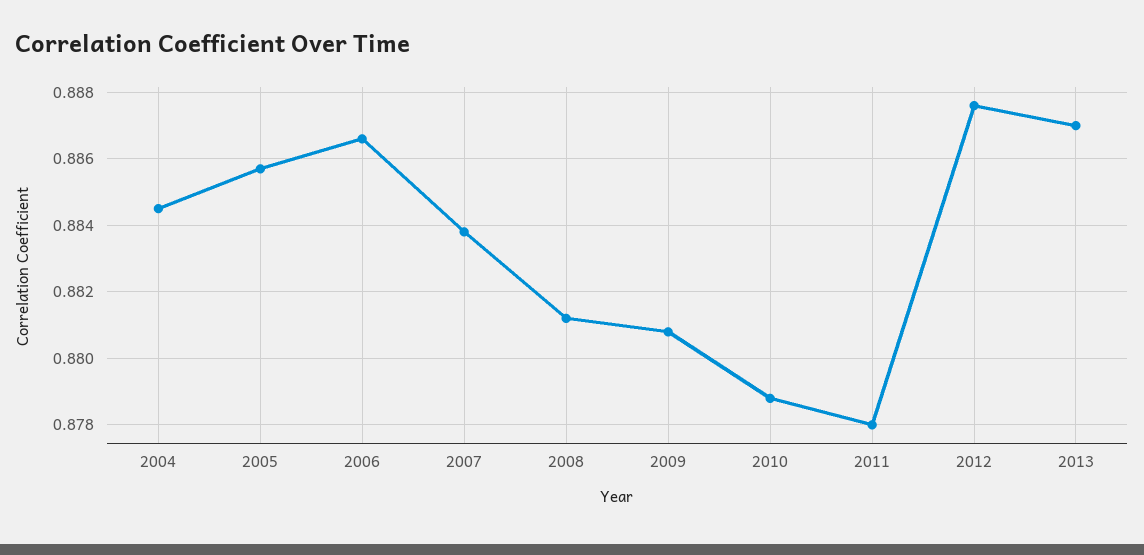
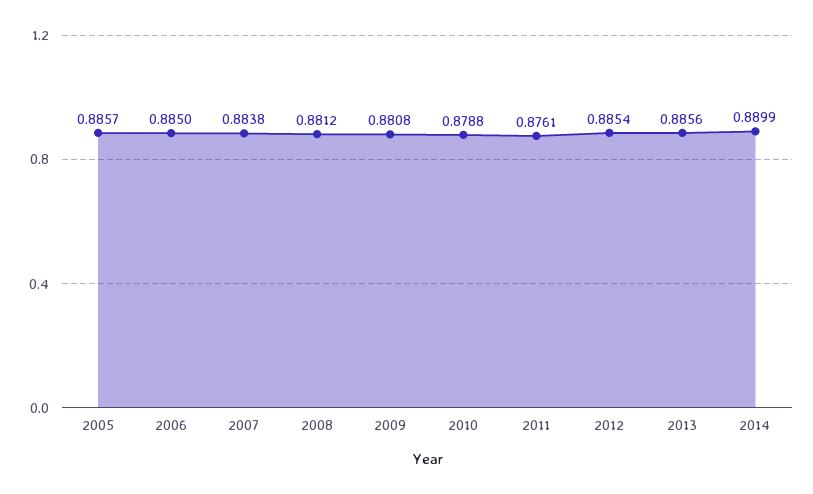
2004: 0.8845 -> none
2006: 0.8865 -> 0.885
2011: 0.878 -> 0.8761
2012: 0.8875 -> 0.8854
2013: 0.887 -> 0.8856
2014: none -> 0.8899

